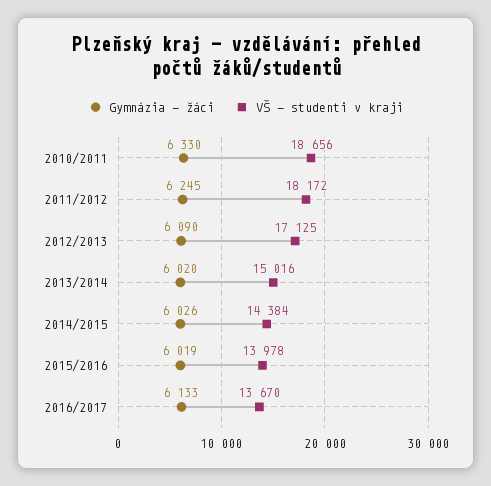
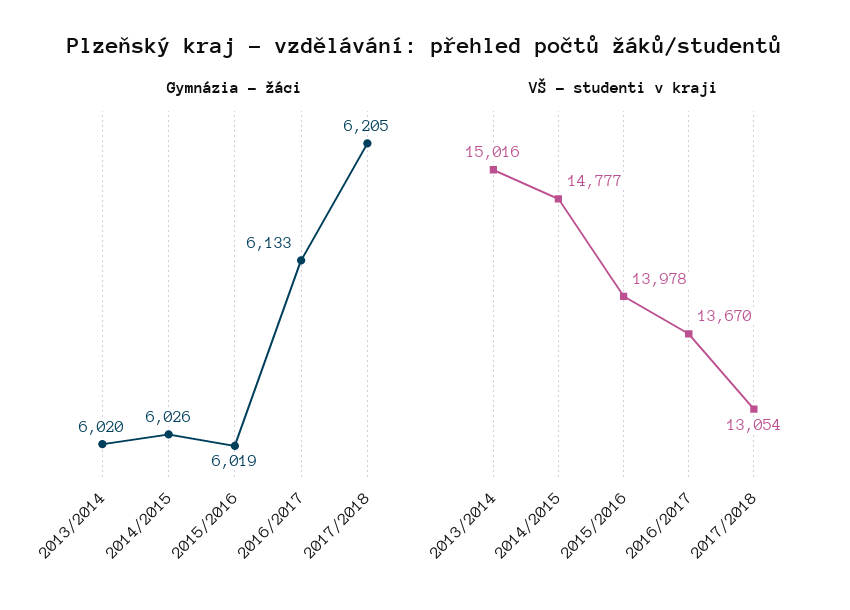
Gymnázia - žáci, 2010/2011: 6330 -> none
VŠ - studenti v kraji, 2010/2011: 18656 -> none
Gymnázia - žáci, 2011/2012: 6245 -> none
VŠ - studenti v kraji, 2011/2012: 18172 -> none
Gymnázia - žáci, 2012/2013: 6090 -> none
VŠ - studenti v kraji, 2012/2013: 17125 -> none
VŠ - studenti v kraji, 2014/2015: 14384 -> 14777
Gymnázia - žáci, 2017/2018: none -> 6205
VŠ - studenti v kraji, 2017/2018: none -> 13054

